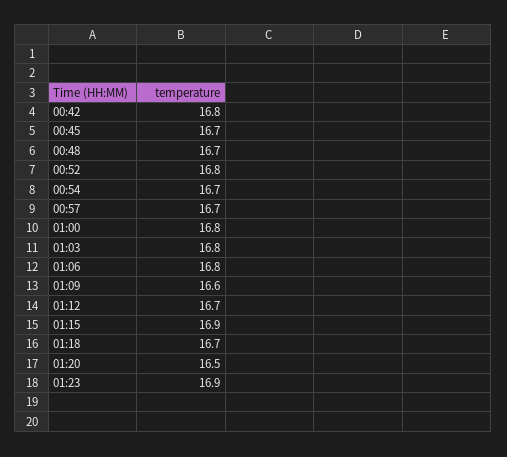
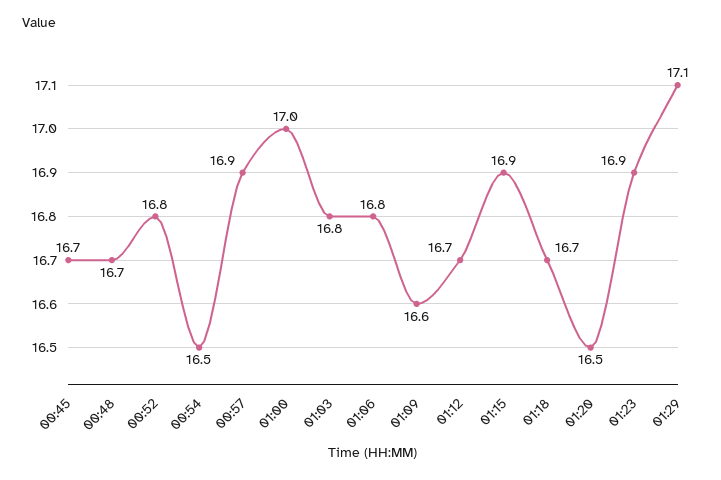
00:42: 16.8 -> none
00:54: 16.7 -> 16.5
00:57: 16.7 -> 16.9
01:00: 16.8 -> 17
01:29: none -> 17.1

